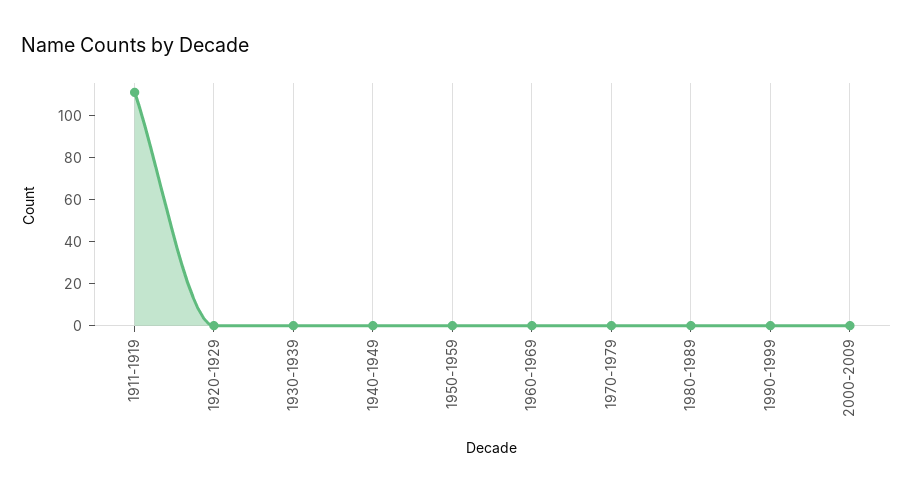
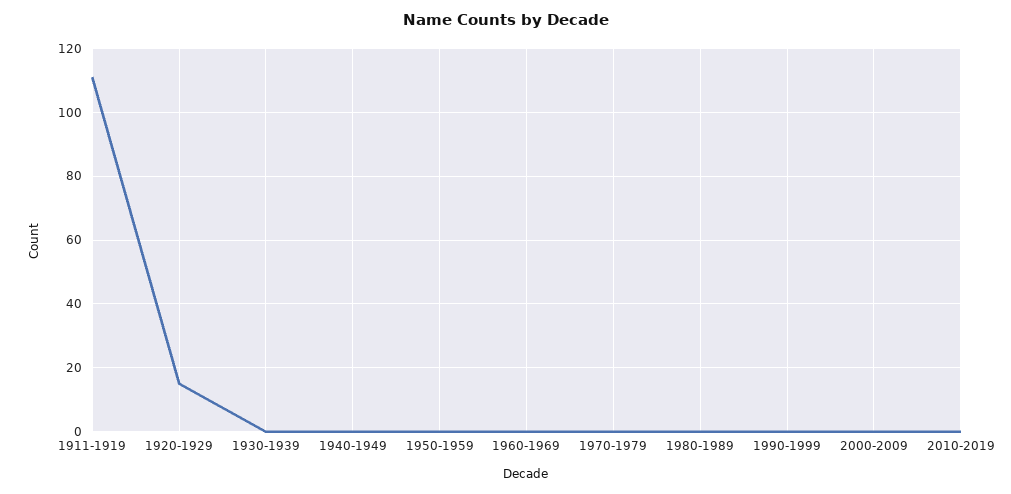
1920-1929: 0 -> 15
2010-2019: none -> 0

